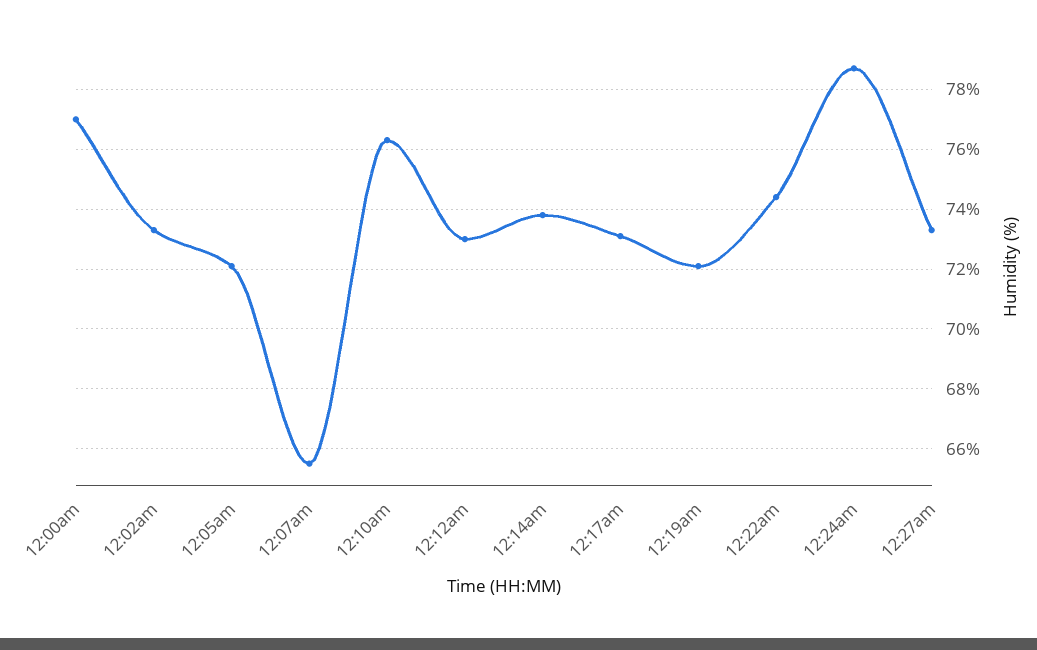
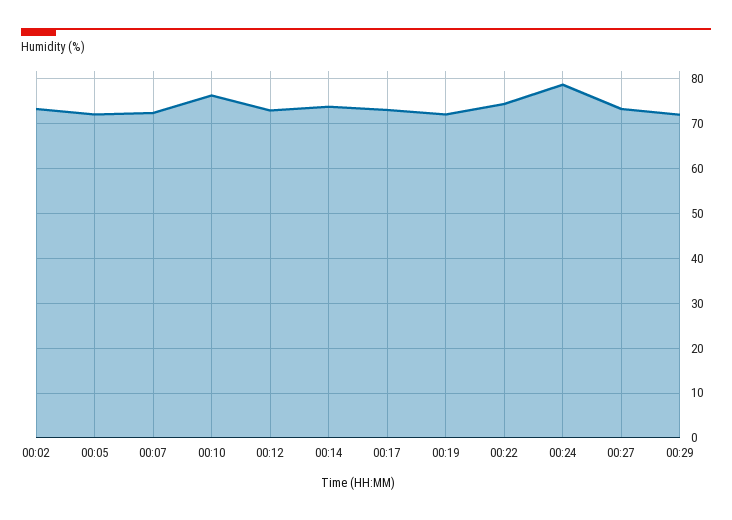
12:00am: 77 -> none
12:07am: 65.5 -> 72
00:29: none -> 72

